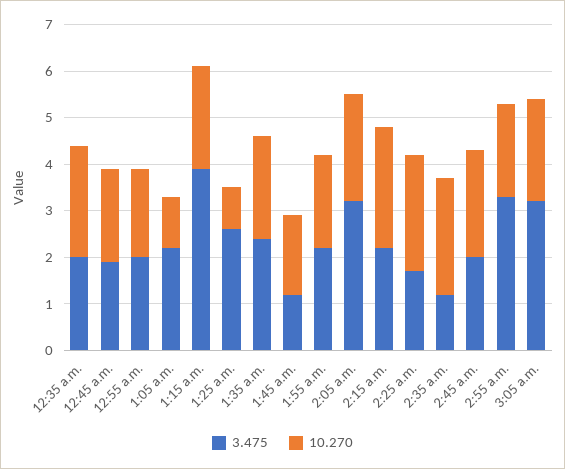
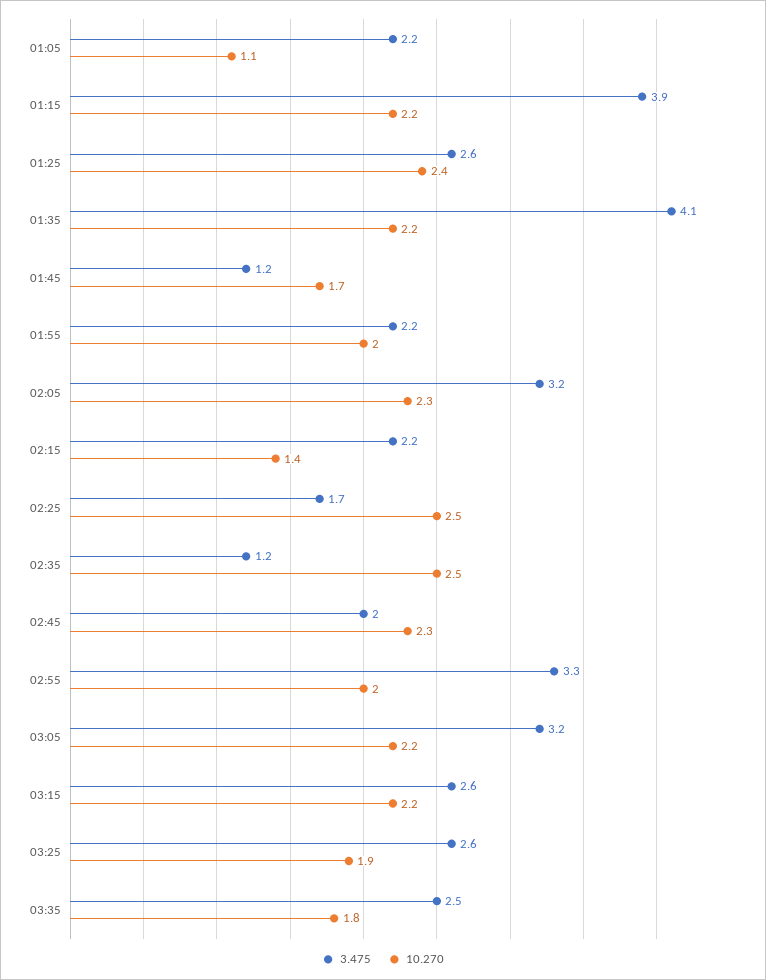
3.475, 12:35 a.m.: 2 -> none
10.270, 12:35 a.m.: 2.5 -> none
3.475, 12:45 a.m.: 2 -> none
10.270, 12:45 a.m.: 2 -> none
3.475, 12:55 a.m.: 2 -> none
10.270, 12:55 a.m.: 2 -> none
10.270, 1:25 a.m.: 1 -> 2.4
3.475, 1:35 a.m.: 2.5 -> 4.1
10.270, 2:15 a.m.: 2.5 -> 1.4
3.475, 03:15: none -> 2.6
10.270, 03:15: none -> 2.2
3.475, 03:25: none -> 2.6
10.270, 03:25: none -> 1.9
3.475, 03:35: none -> 2.5
10.270, 03:35: none -> 1.8

